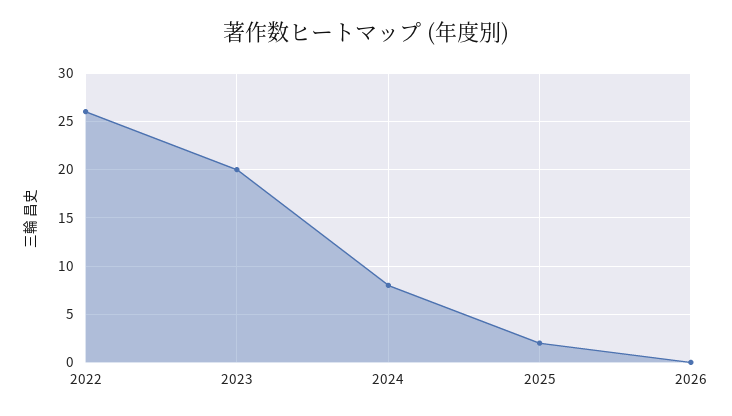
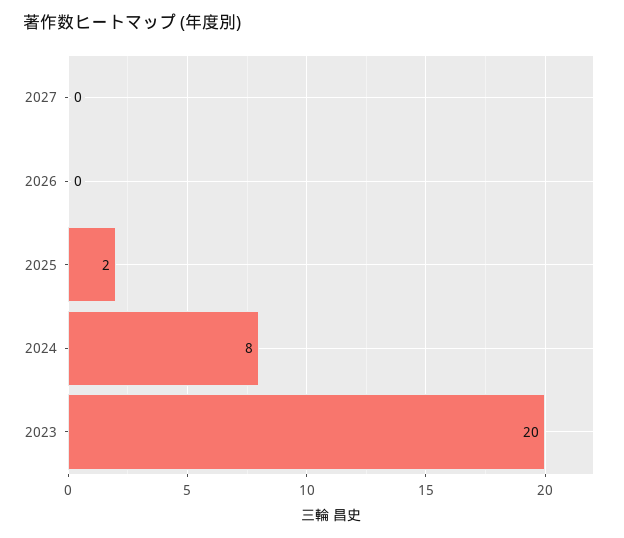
2022: 26 -> none
2027: none -> 0

